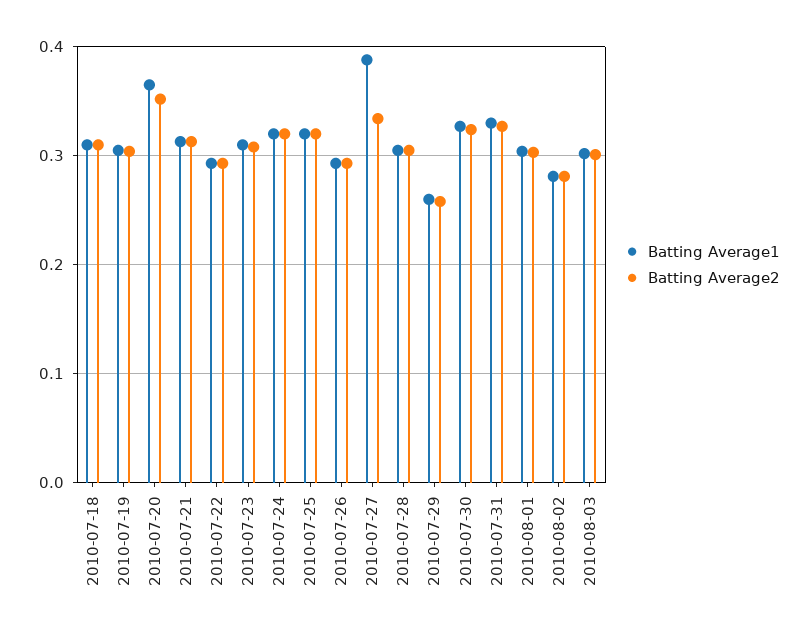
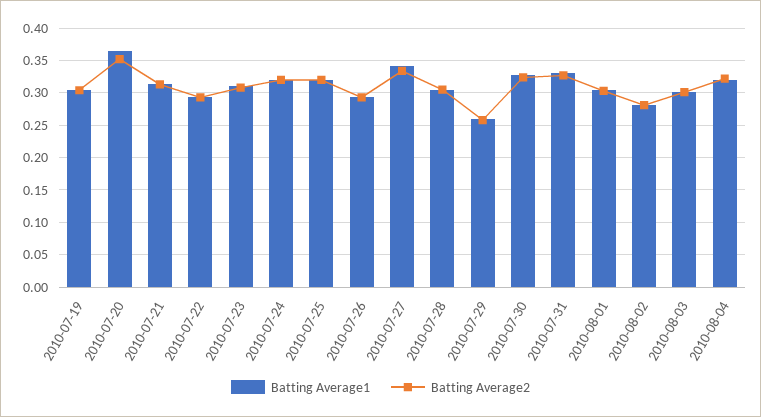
Batting Average1, 2010-07-18: 0.31 -> none
Batting Average2, 2010-07-18: 0.31 -> none
Batting Average1, 2010-07-27: 0.39 -> 0.34
Batting Average1, 2010-08-04: none -> 0.32
Batting Average2, 2010-08-04: none -> 0.32

